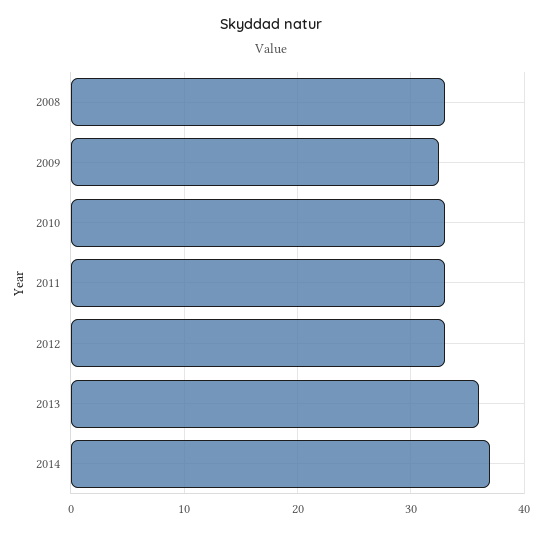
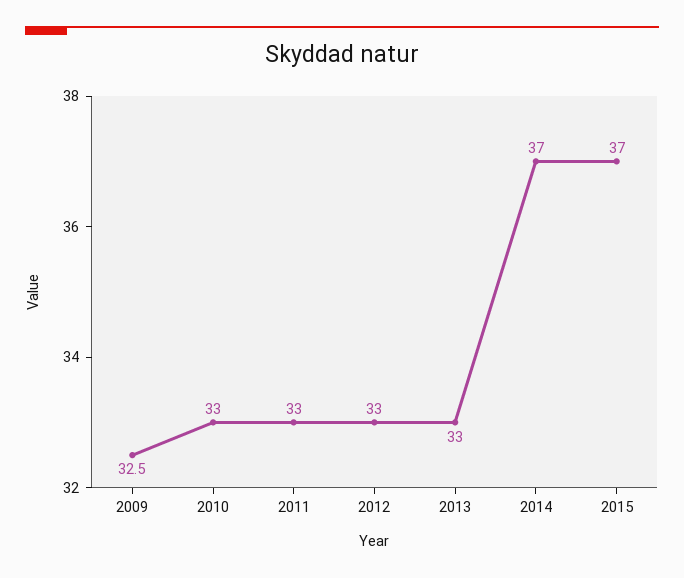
2008: 33 -> none
2013: 36 -> 33
2015: none -> 37

